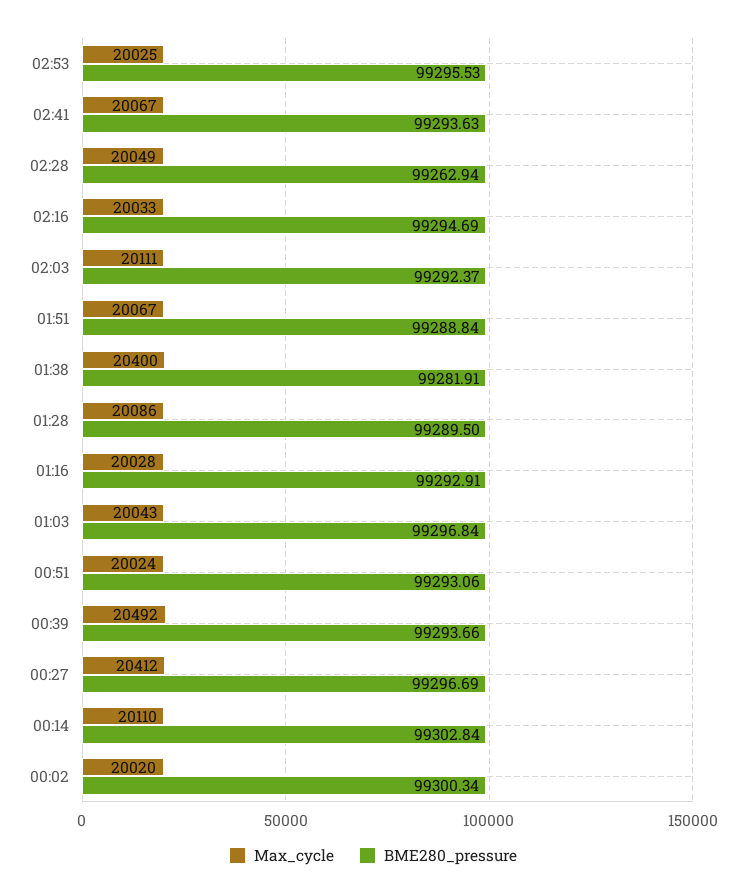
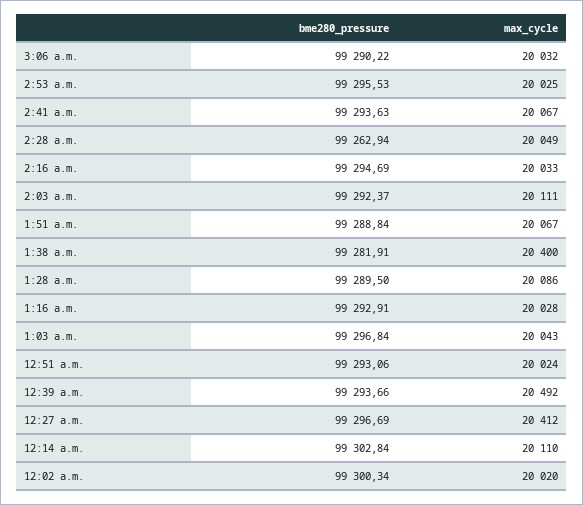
BME280_pressure, 3:06 a.m.: none -> 99290.22
Max_cycle, 3:06 a.m.: none -> 20032

